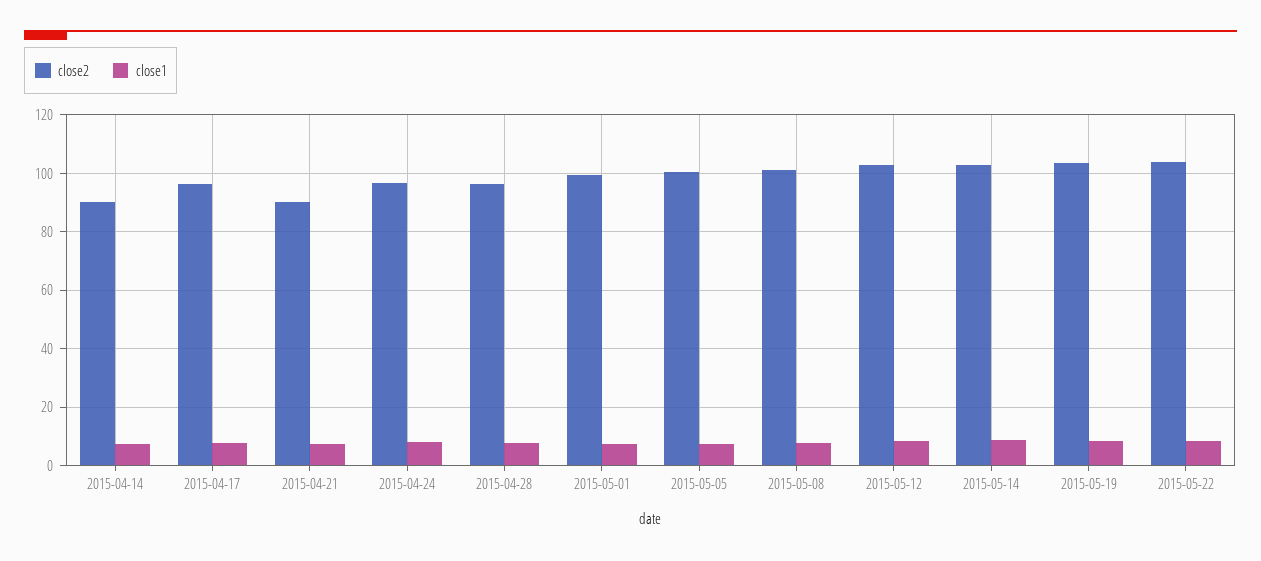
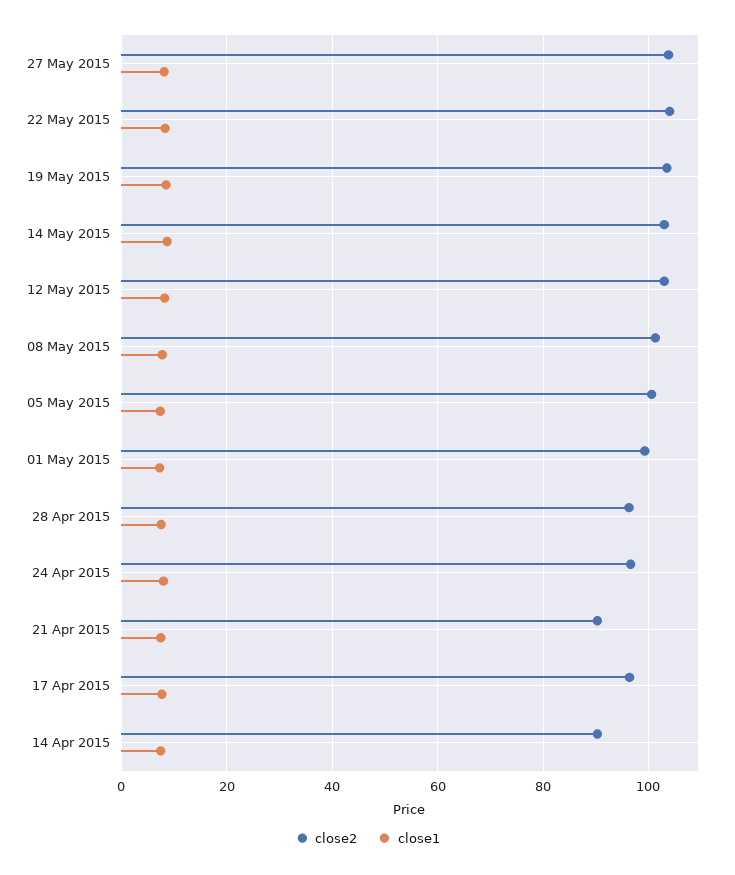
close2, 27 May 2015: none -> 104
close1, 27 May 2015: none -> 8

